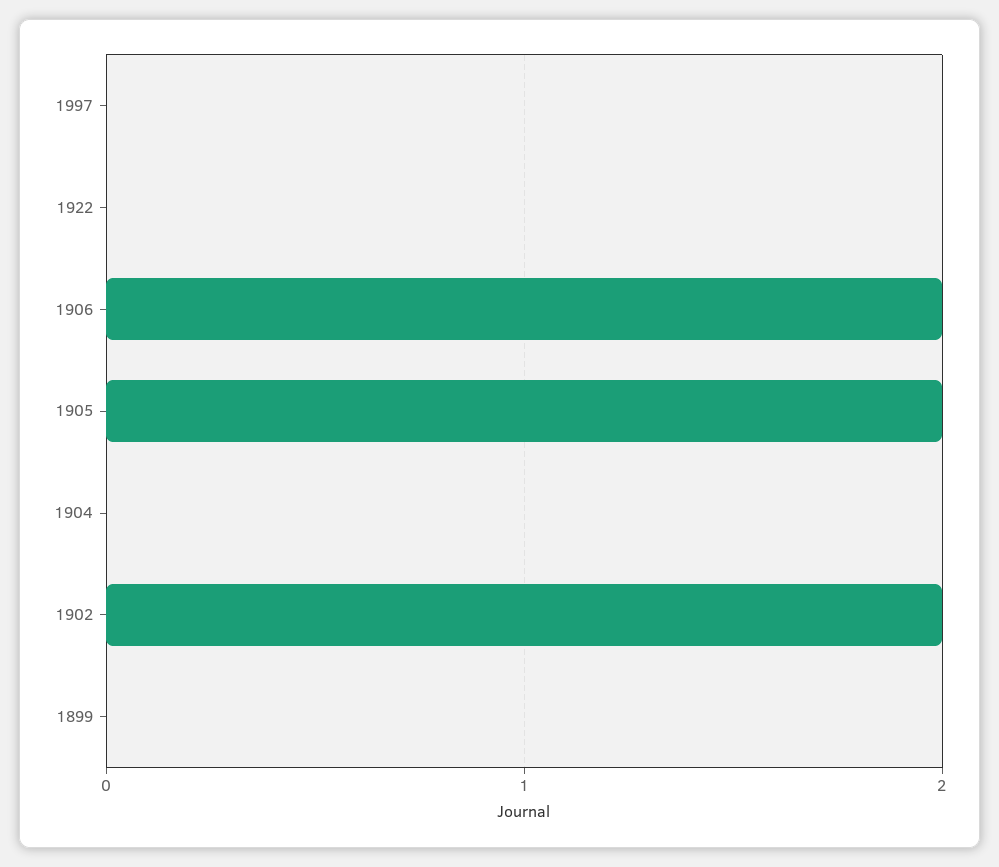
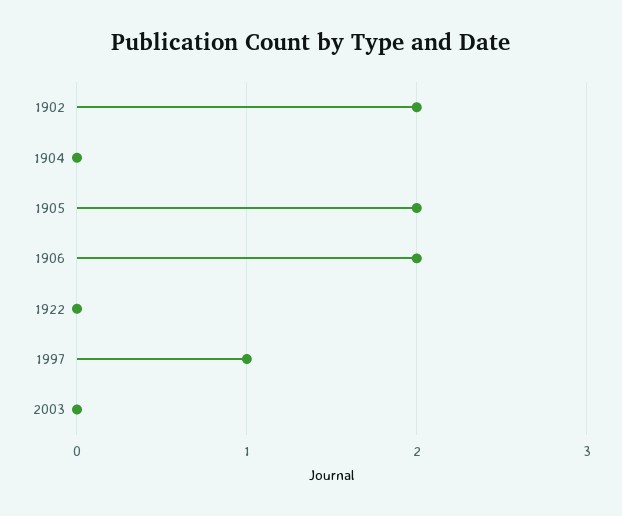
1997: 0 -> 1
1899: 0 -> none
2003: none -> 0

